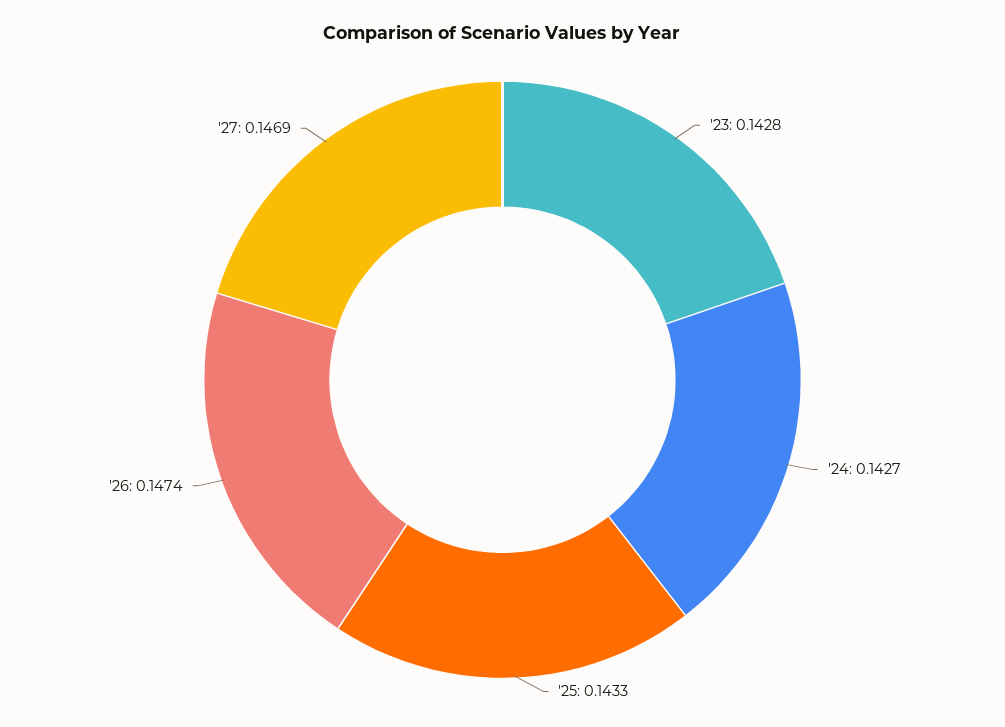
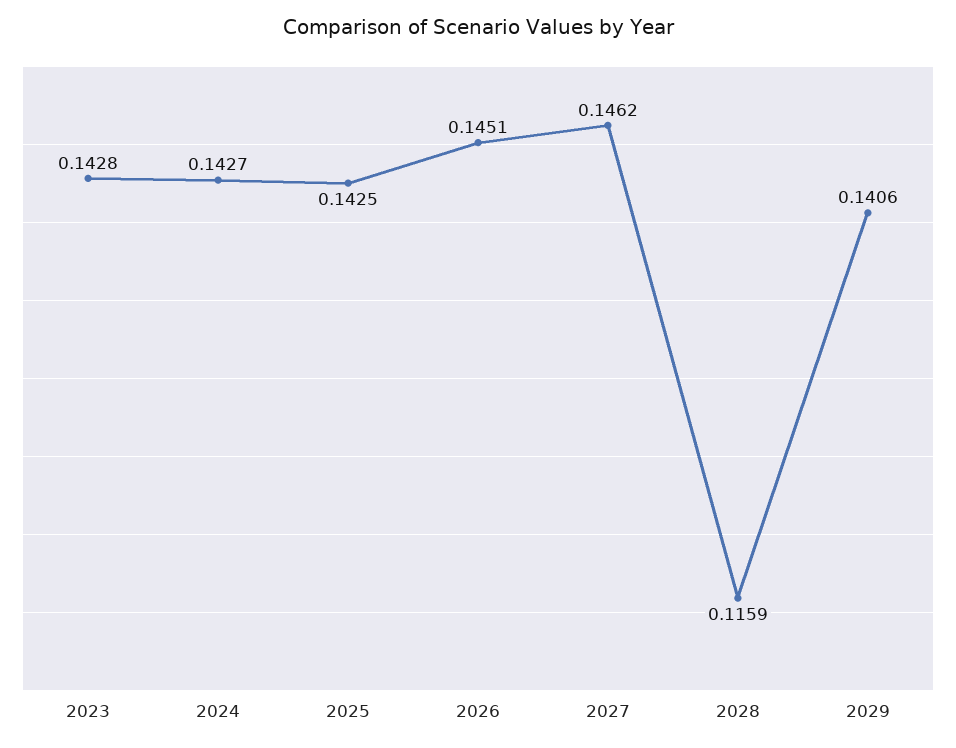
'25: 0.1433 -> 0.1425
'26: 0.1474 -> 0.1451
'27: 0.1469 -> 0.1462
2028: none -> 0.1159
2029: none -> 0.1406

